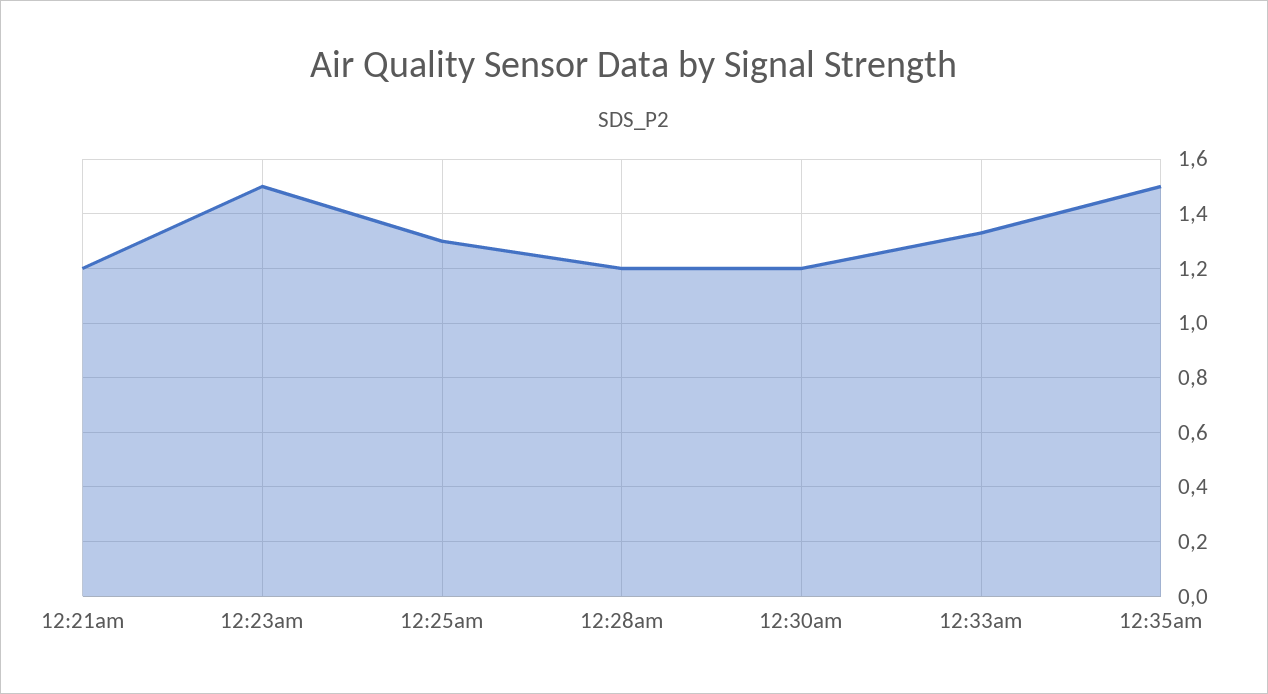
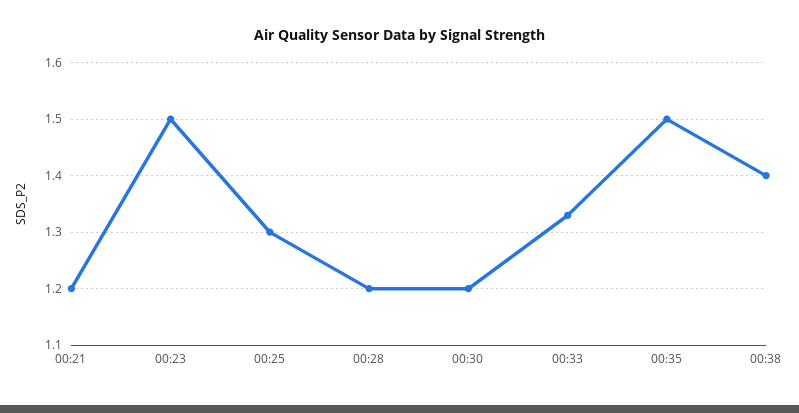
00:38: none -> 1.4

